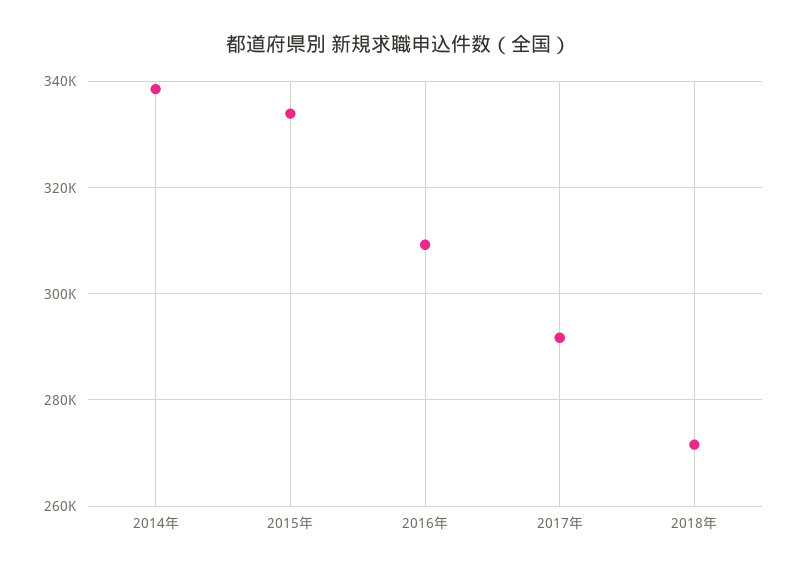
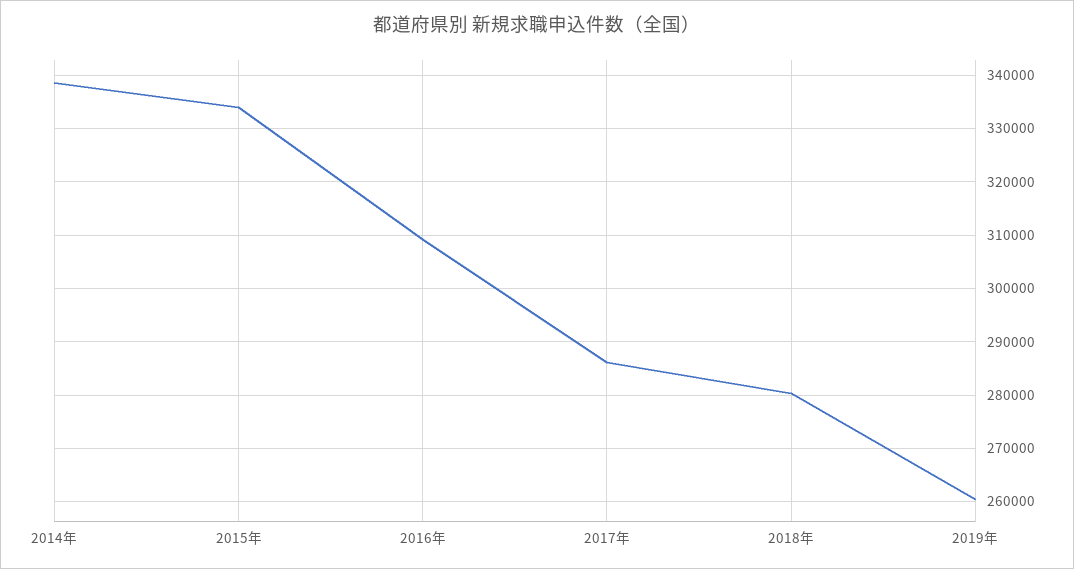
2017年: 292000 -> 286000
2018年: 272000 -> 280000
2019年: none -> 260000

